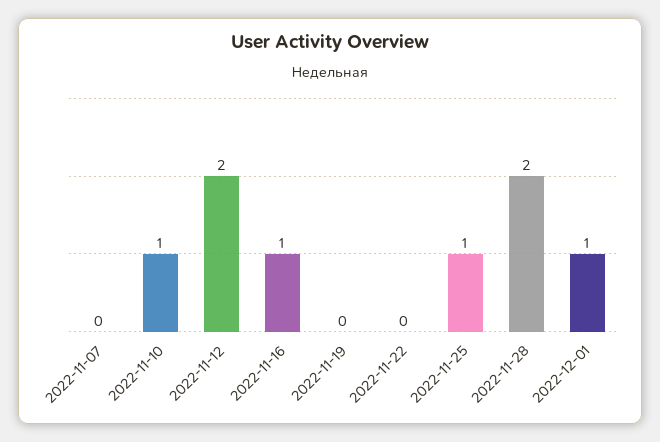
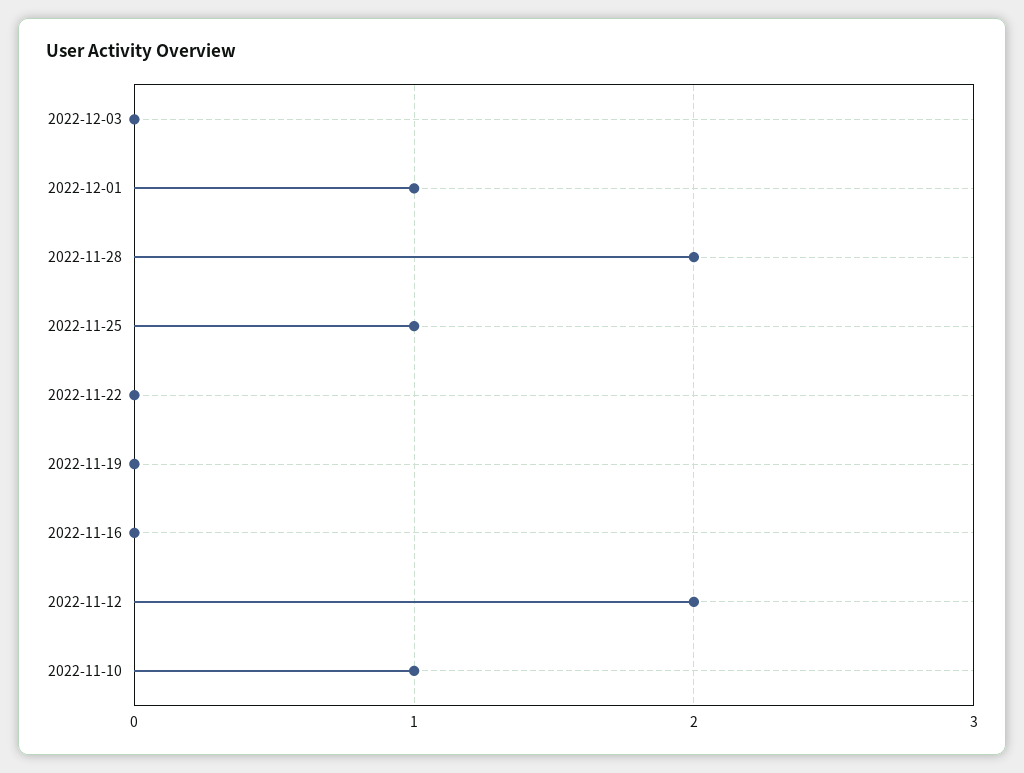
2022-11-07: 0 -> none
2022-11-16: 1 -> 0
2022-12-03: none -> 0

